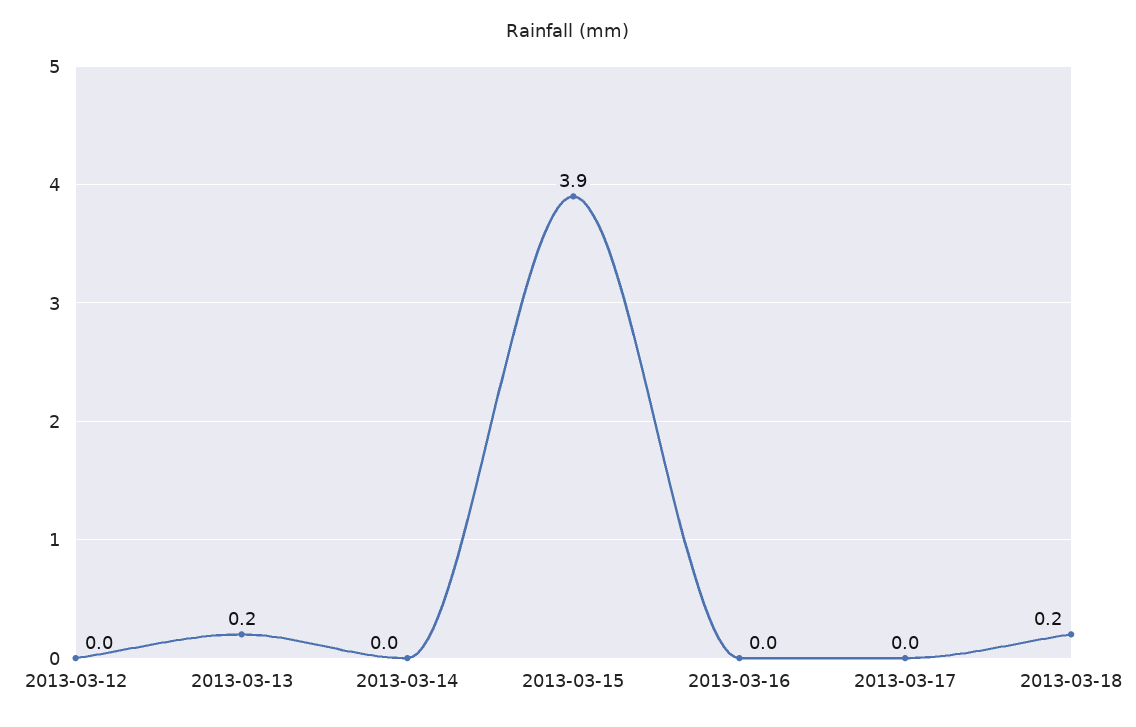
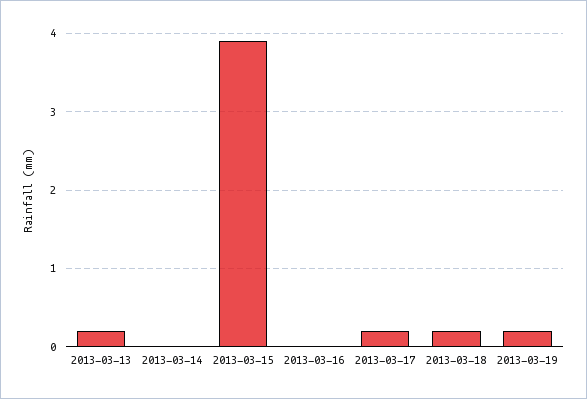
2013-03-12: 0 -> none
2013-03-17: 0 -> 0.2
2013-03-19: none -> 0.2

